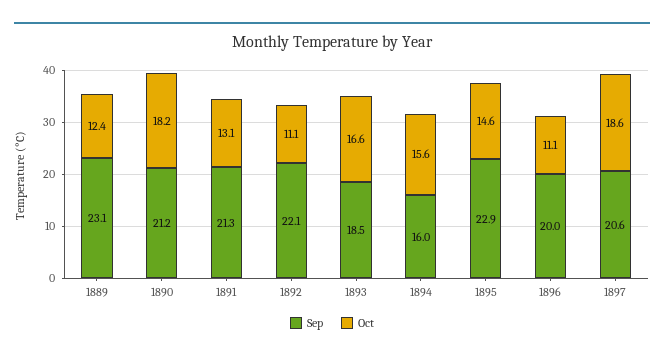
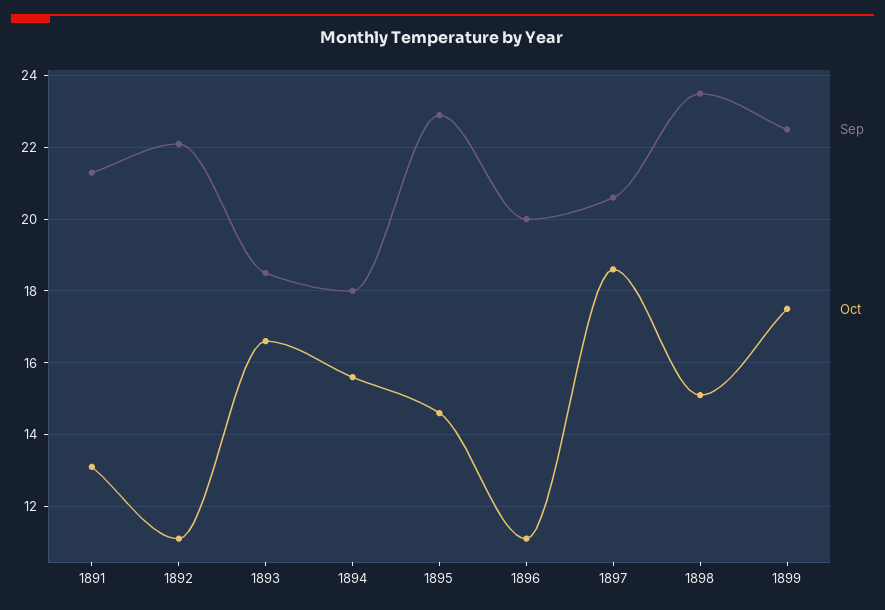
Sep, 1889: 23.1 -> none
Oct, 1889: 12.4 -> none
Sep, 1890: 21.2 -> none
Oct, 1890: 18.2 -> none
Sep, 1894: 16 -> 18
Sep, 1898: none -> 23.5
Oct, 1898: none -> 15
Sep, 1899: none -> 22.5
Oct, 1899: none -> 17.5

